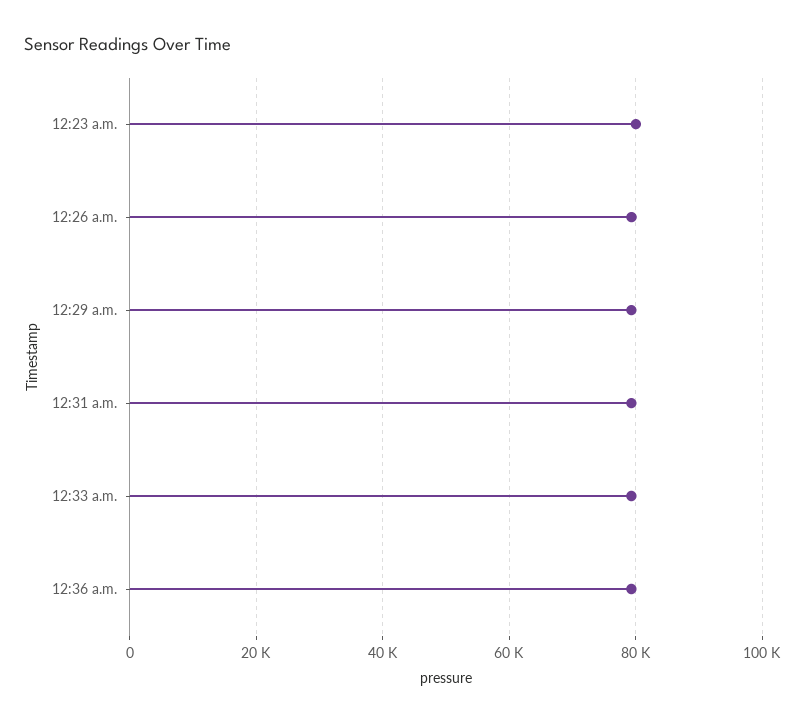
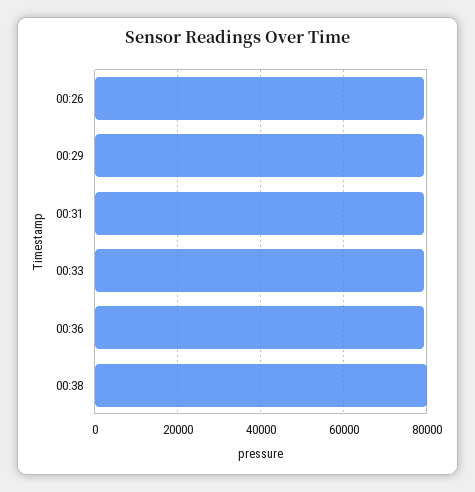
12:23 a.m.: 80000 -> none
00:38: none -> 80000

